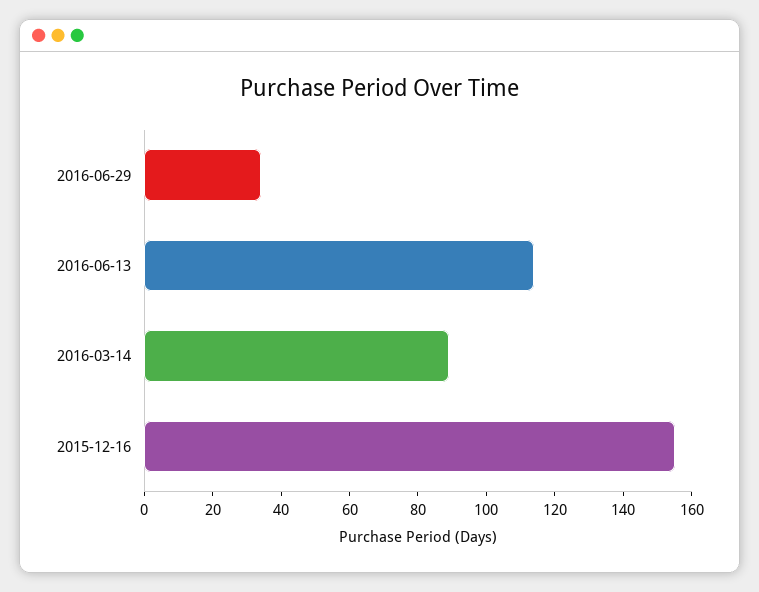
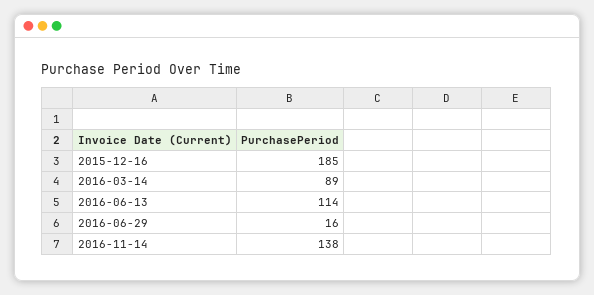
2016-06-29: 35 -> 16
2015-12-16: 155 -> 185
2016-11-14: none -> 138

